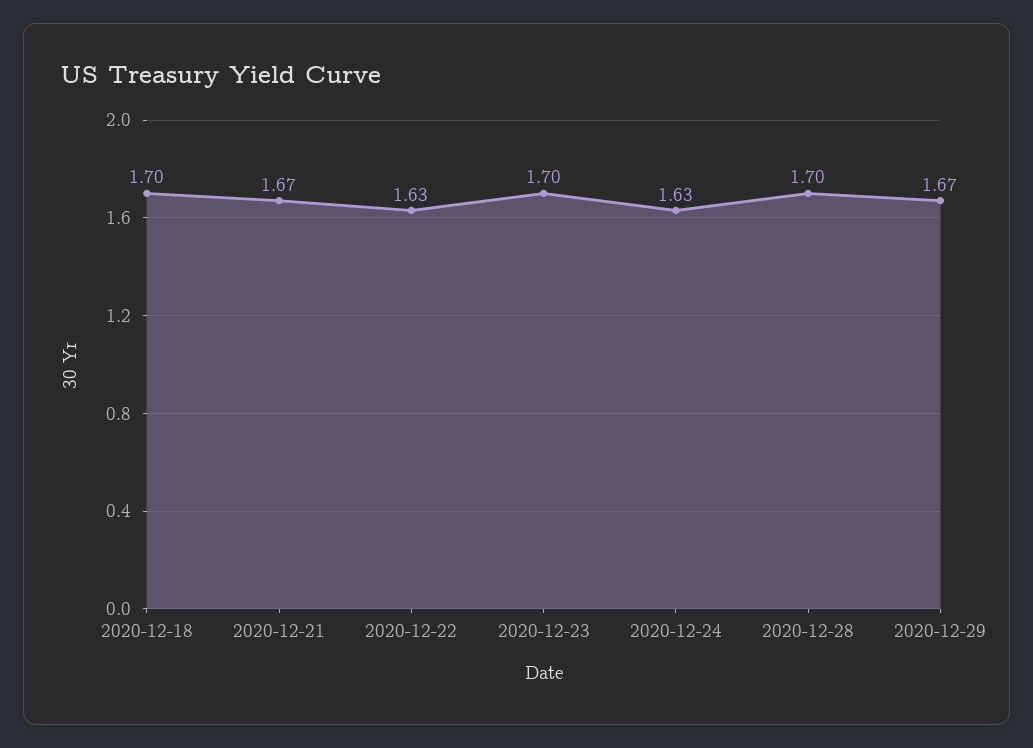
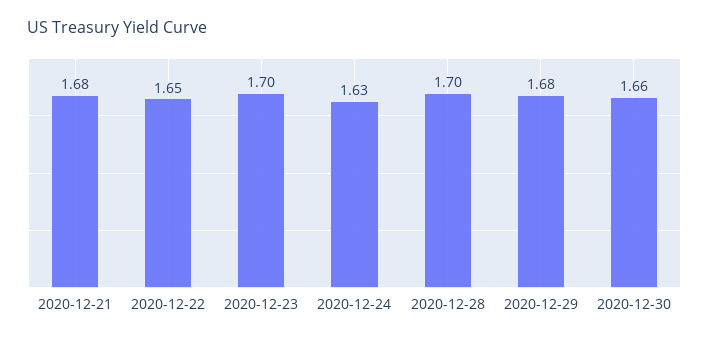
2020-12-18: 1.7 -> none
2020-12-21: 1.67 -> 1.68
2020-12-22: 1.63 -> 1.65
2020-12-29: 1.67 -> 1.68
2020-12-30: none -> 1.66

